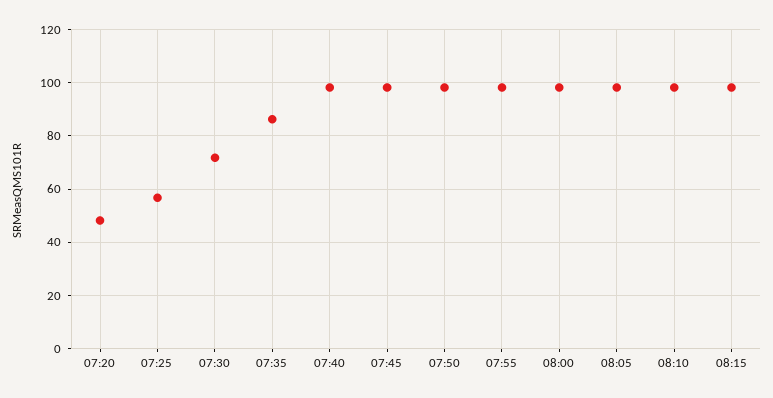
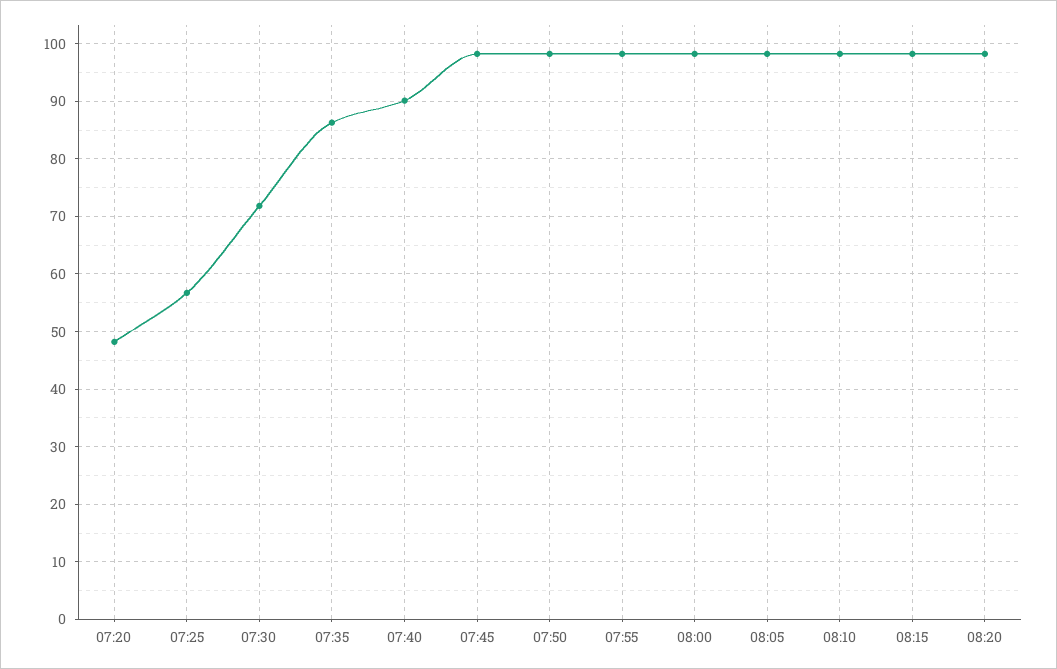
07:40: 97.5 -> 90
08:20: none -> 98

